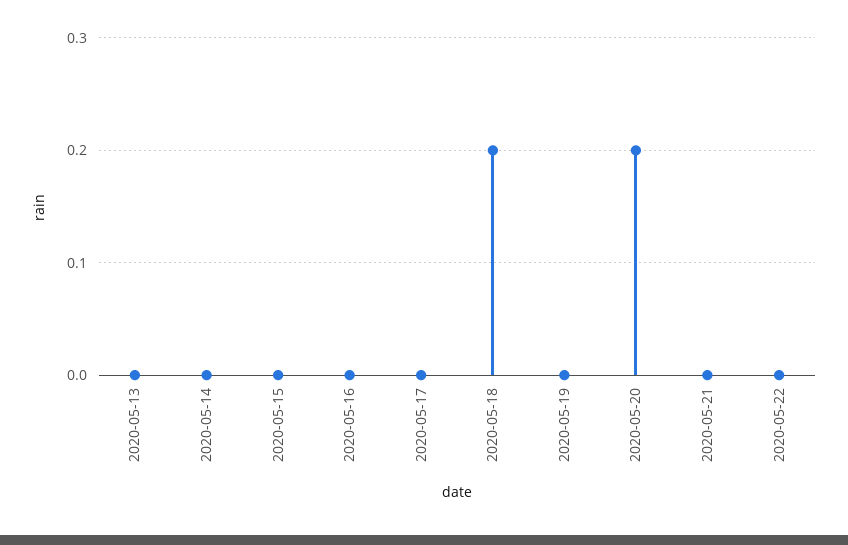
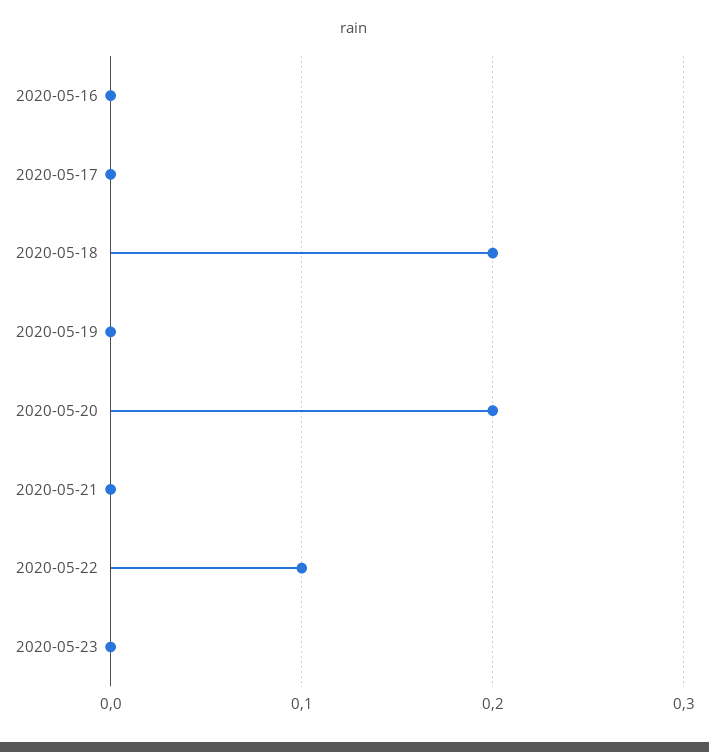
2020-05-13: 0 -> none
2020-05-14: 0 -> none
2020-05-15: 0 -> none
2020-05-22: 0 -> 0.1
2020-05-23: none -> 0

